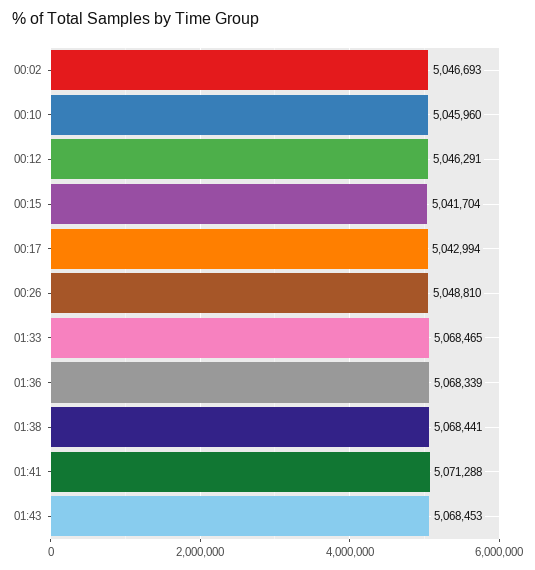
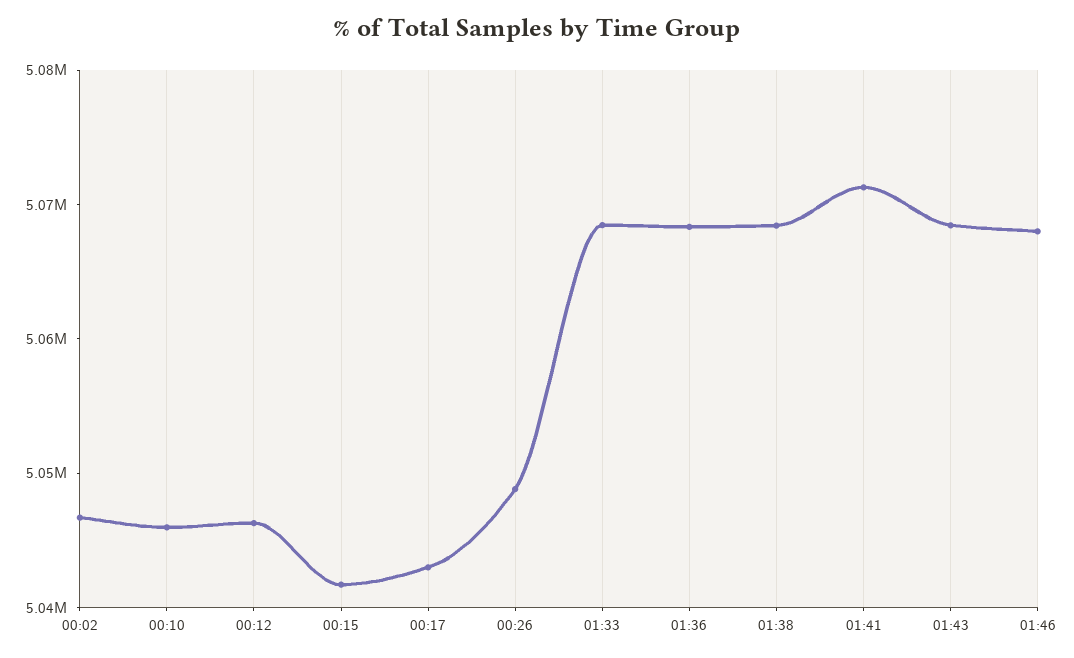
01:46: none -> 5068000

